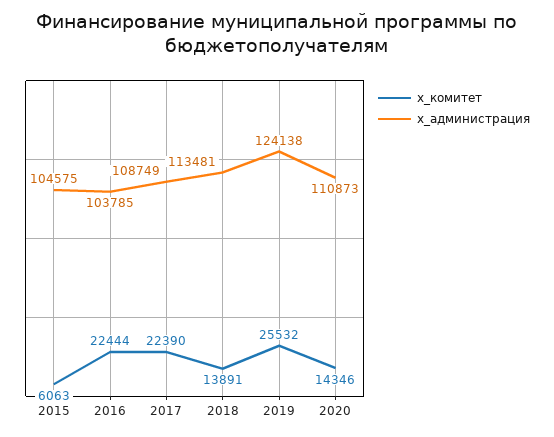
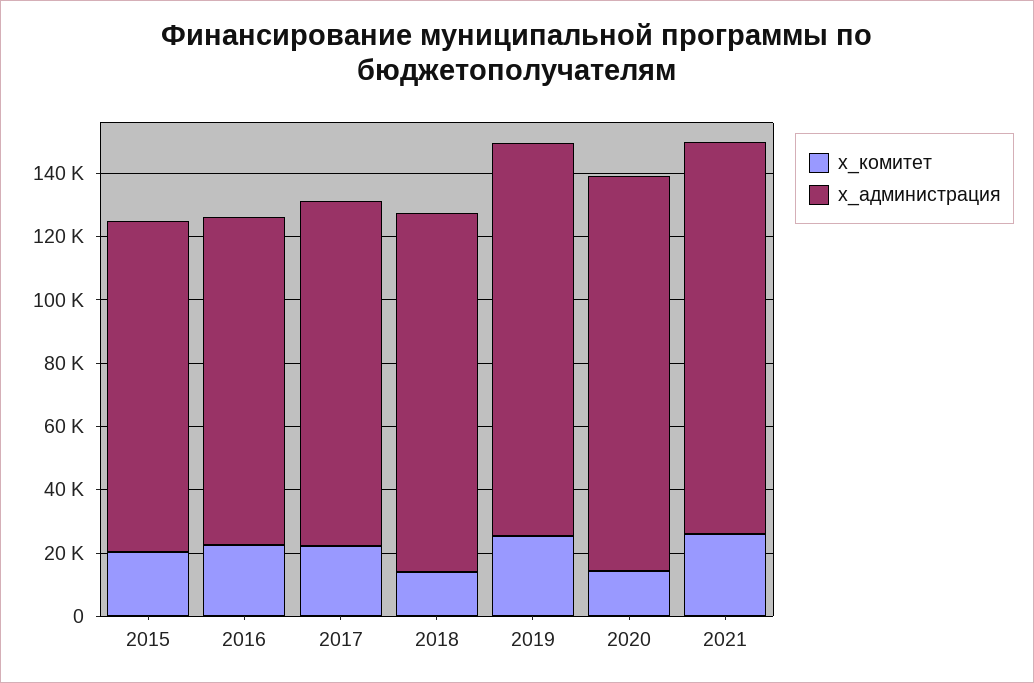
x_комитет, 2015: 6063 -> 20000
x_администрация, 2020: 110873 -> 125000
x_комитет, 2021: none -> 25000
x_администрация, 2021: none -> 125000

